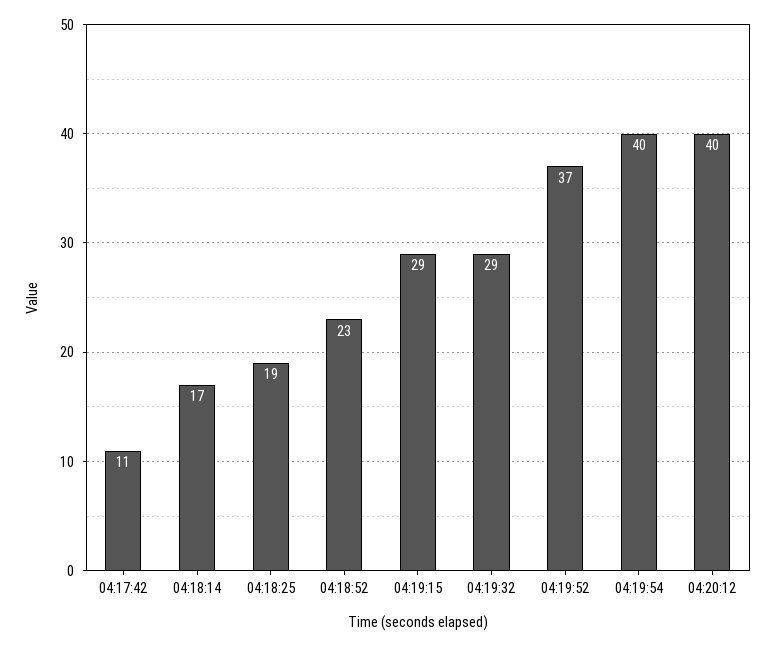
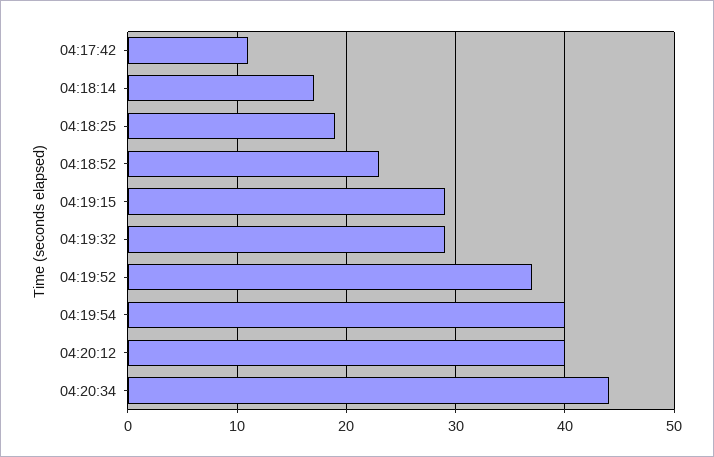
04:20:34: none -> 44

